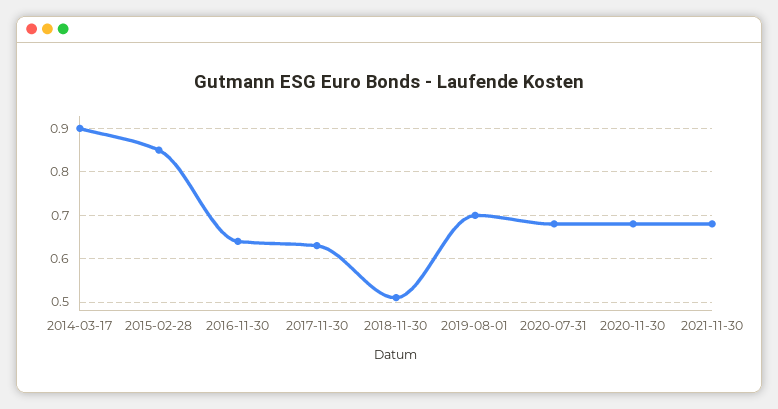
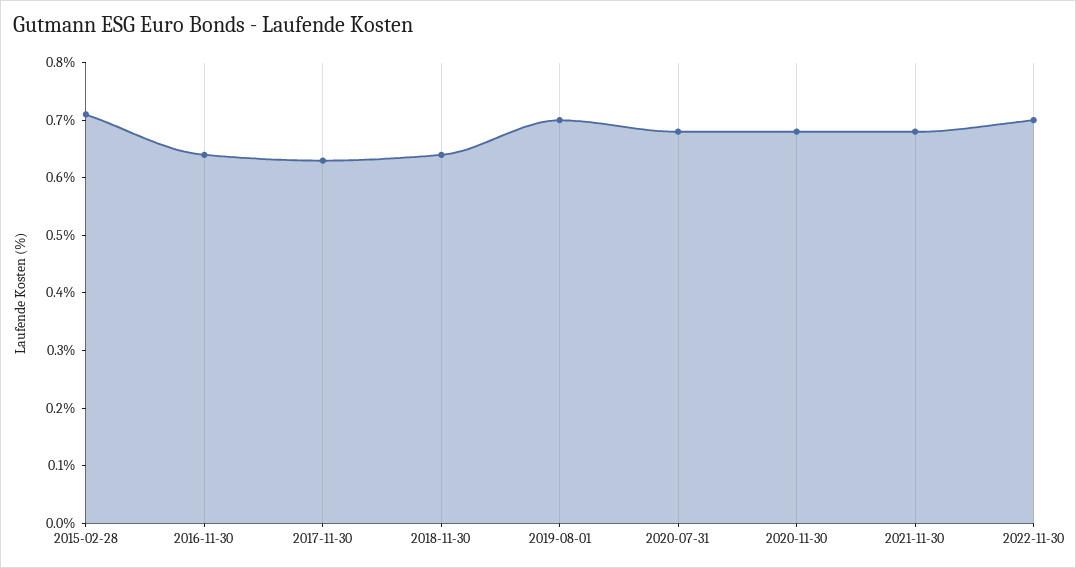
2014-03-17: 0.9 -> none
2015-02-28: 0.85 -> 0.7
2018-11-30: 0.5 -> 0.65
2022-11-30: none -> 0.7

